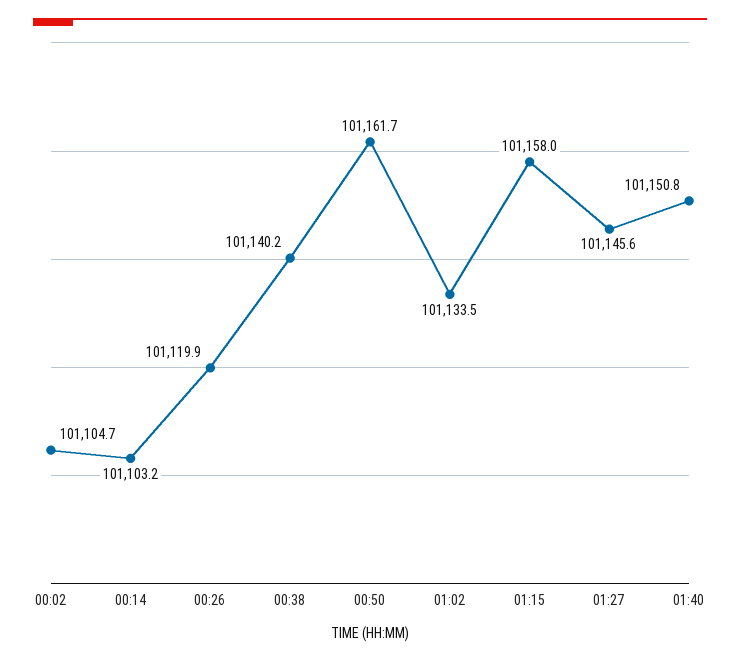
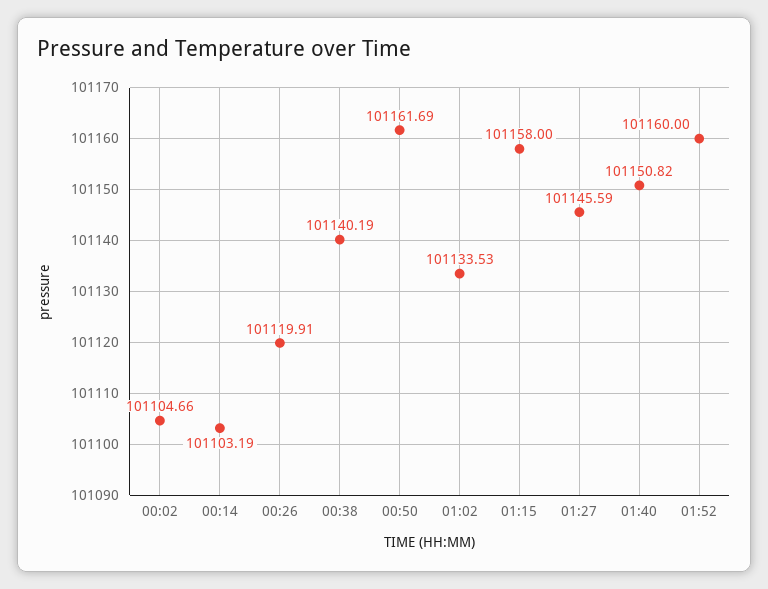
01:52: none -> 101160

